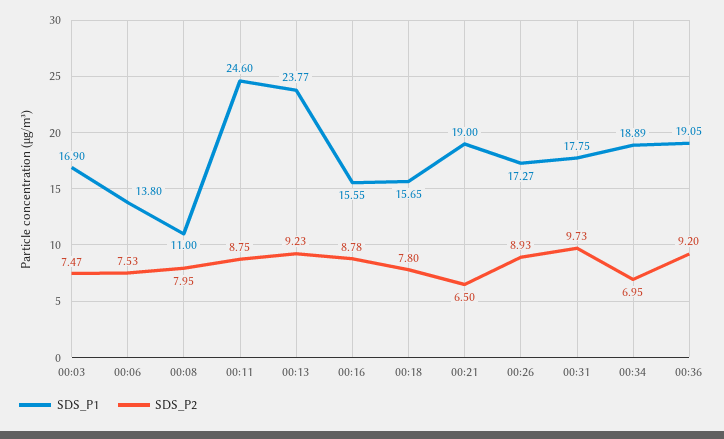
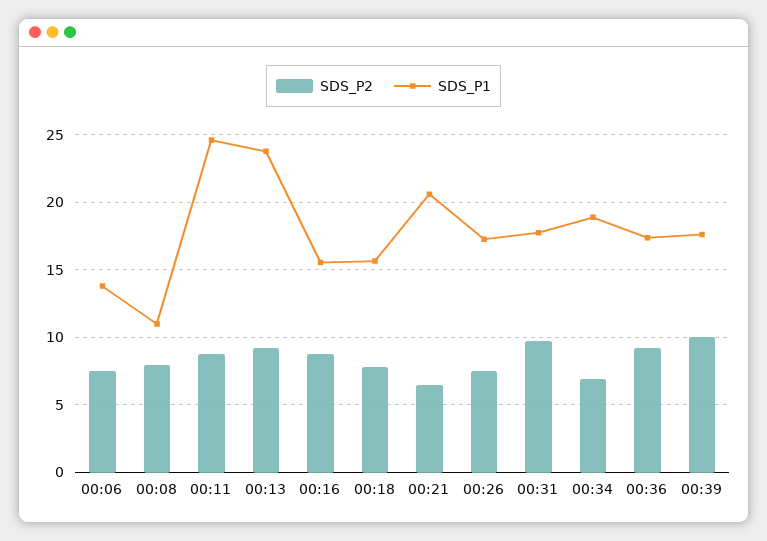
SDS_P1, 00:03: 16.9 -> none
SDS_P2, 00:03: 7.47 -> none
SDS_P1, 00:21: 19 -> 20.5
SDS_P2, 00:26: 8.93 -> 7.5
SDS_P1, 00:36: 19.05 -> 17.5
SDS_P2, 00:39: none -> 10
SDS_P1, 00:39: none -> 17.5

